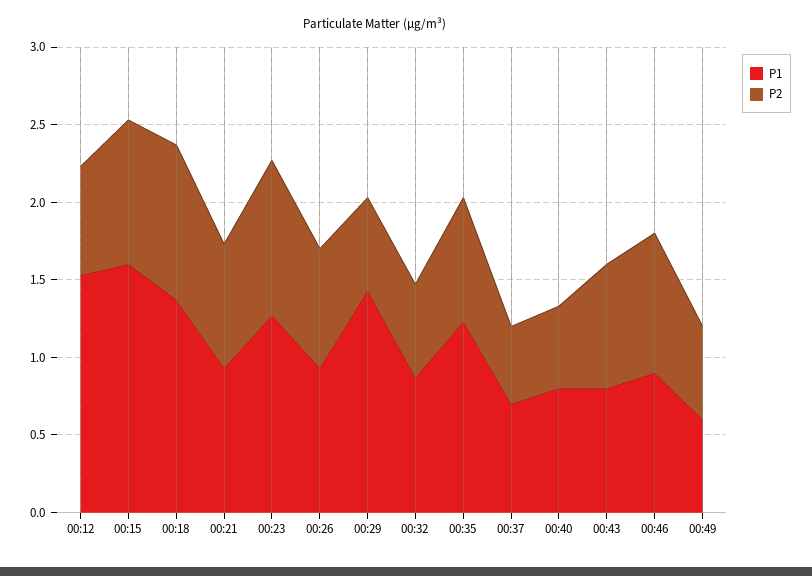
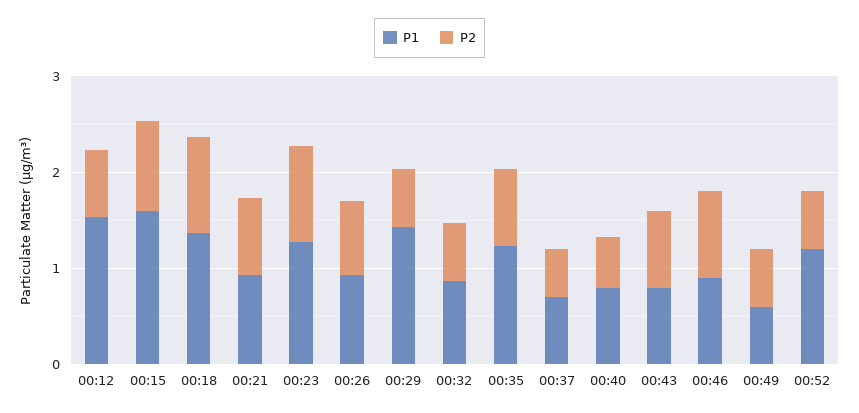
P1, 00:52: none -> 1.2
P2, 00:52: none -> 0.6

